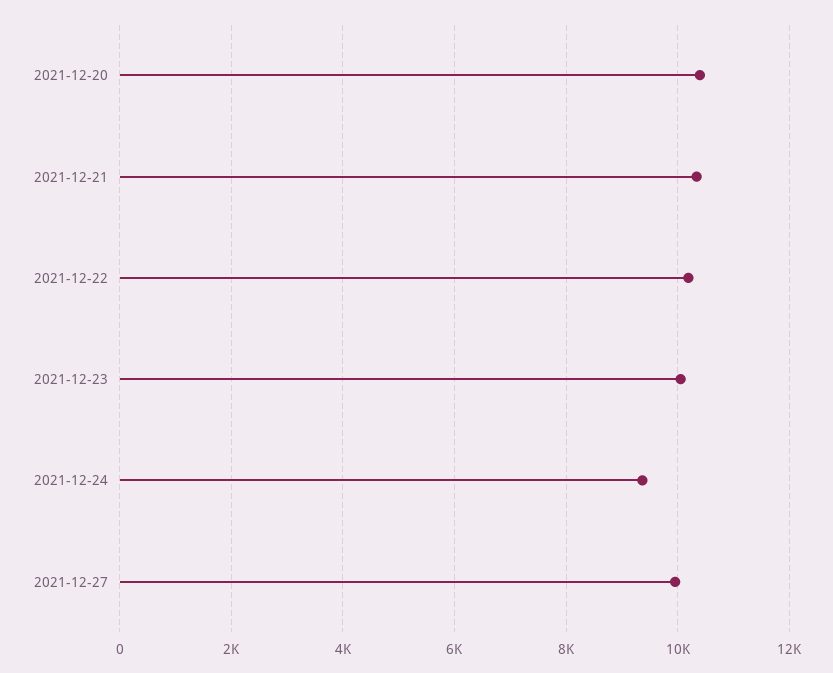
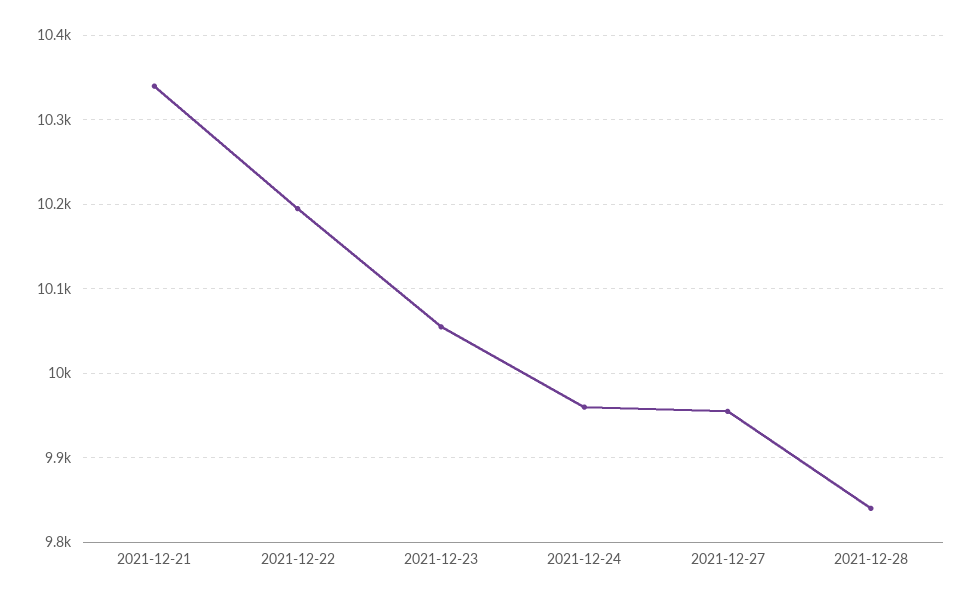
2021-12-20: 10400 -> none
2021-12-24: 9400 -> 9960
2021-12-28: none -> 9840

